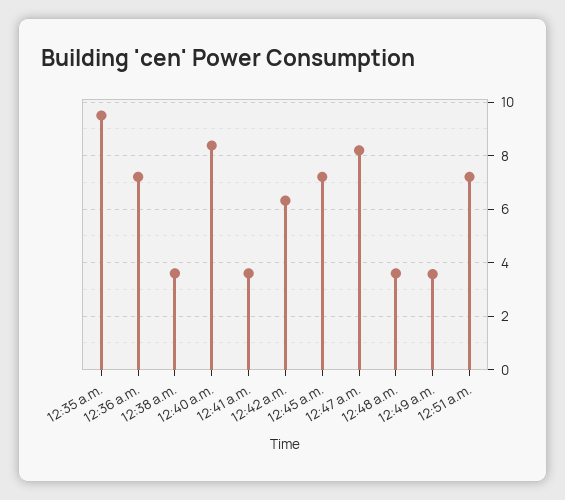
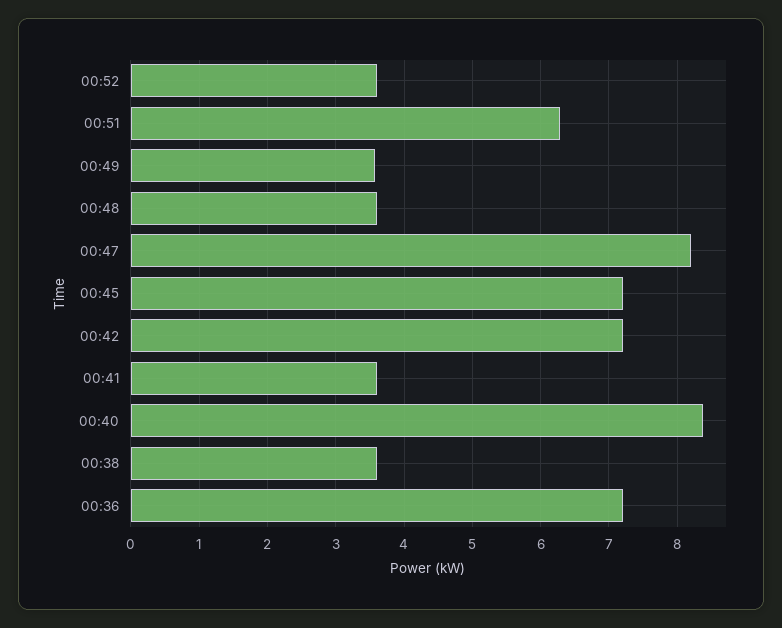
12:35 a.m.: 9.5 -> none
12:42 a.m.: 6.25 -> 7.2
12:51 a.m.: 7.25 -> 6.3
00:52: none -> 3.6

